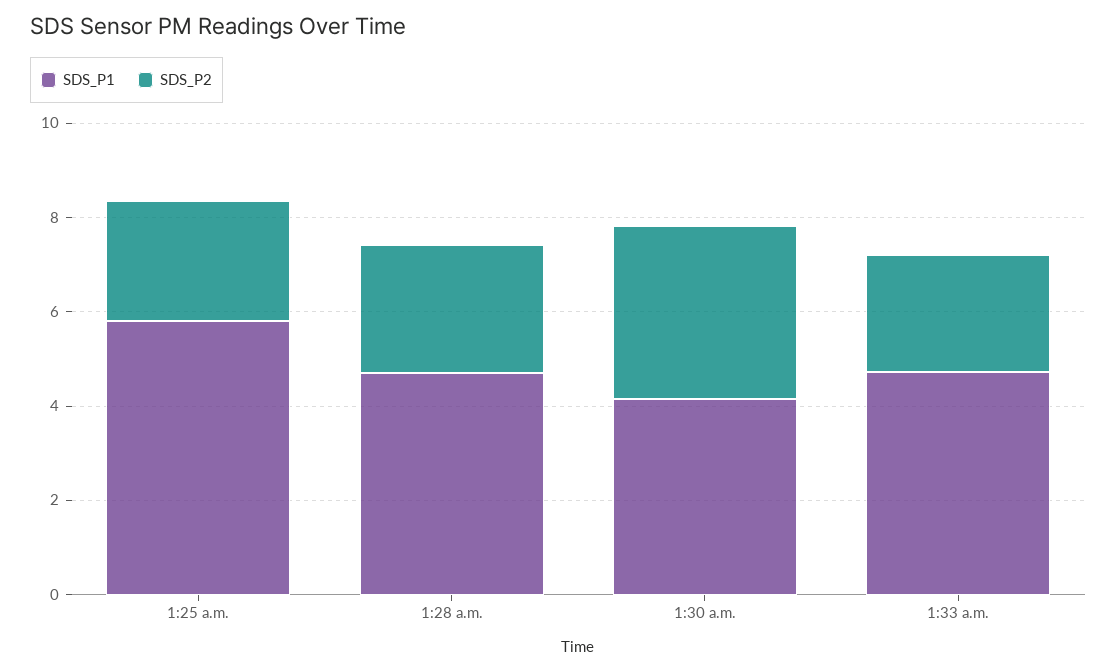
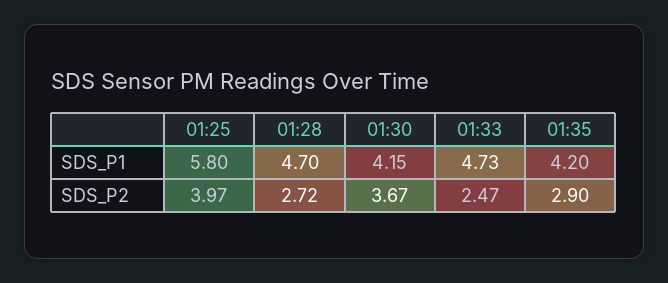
SDS_P2, 1:25 a.m.: 2.5 -> 3.97
SDS_P1, 01:35: none -> 4.2
SDS_P2, 01:35: none -> 2.9

